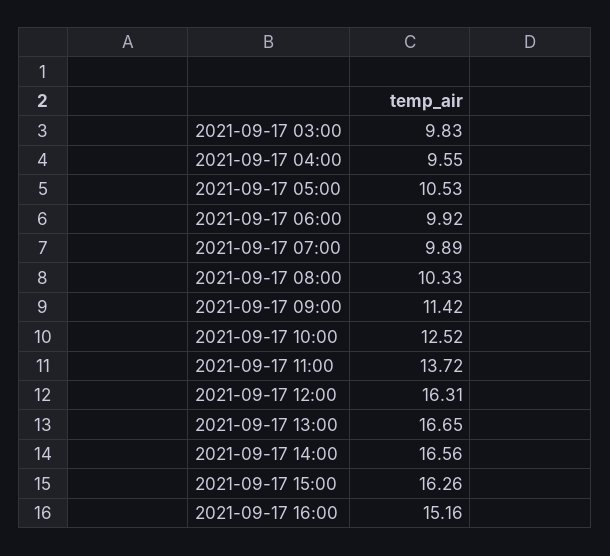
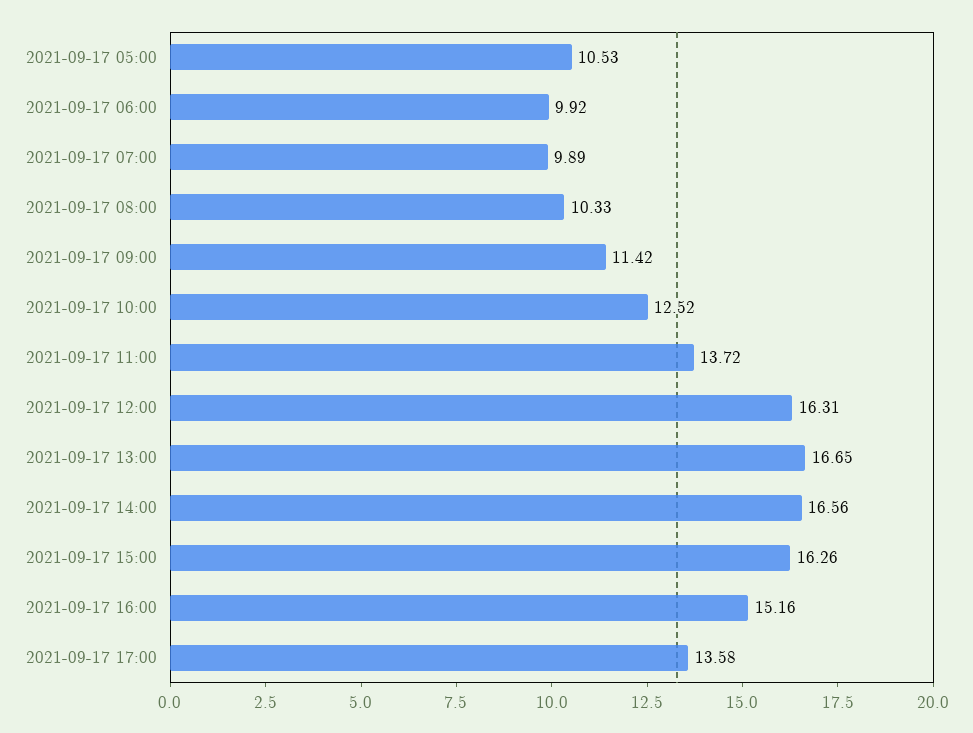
2021-09-17 03:00: 9.83 -> none
2021-09-17 04:00: 9.55 -> none
2021-09-17 17:00: none -> 13.58

